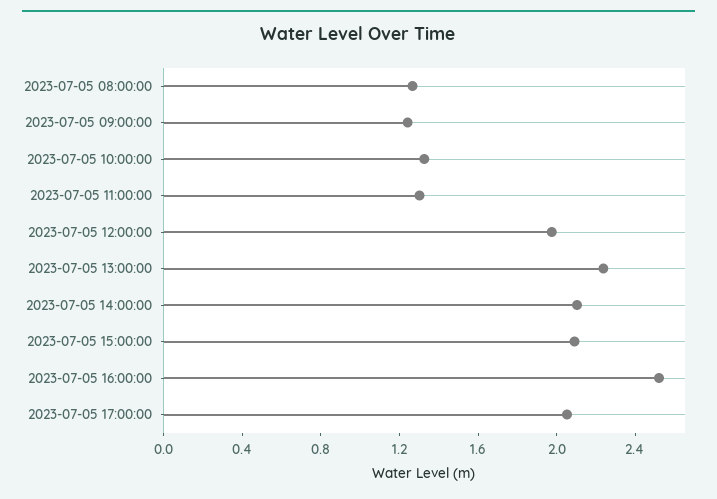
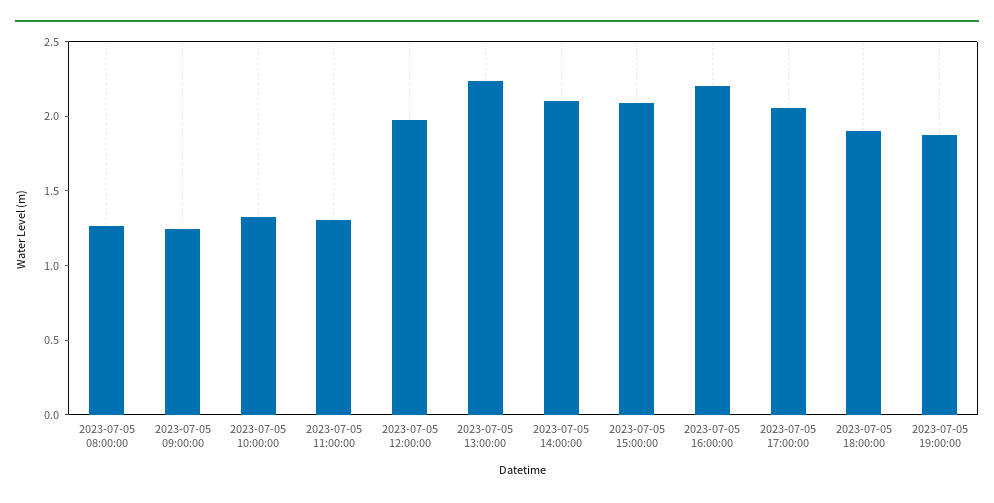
2023-07-05 16:00:00: 2.5 -> 2.2
2023-07-05 18:00:00: none -> 1.9
2023-07-05 19:00:00: none -> 1.9

